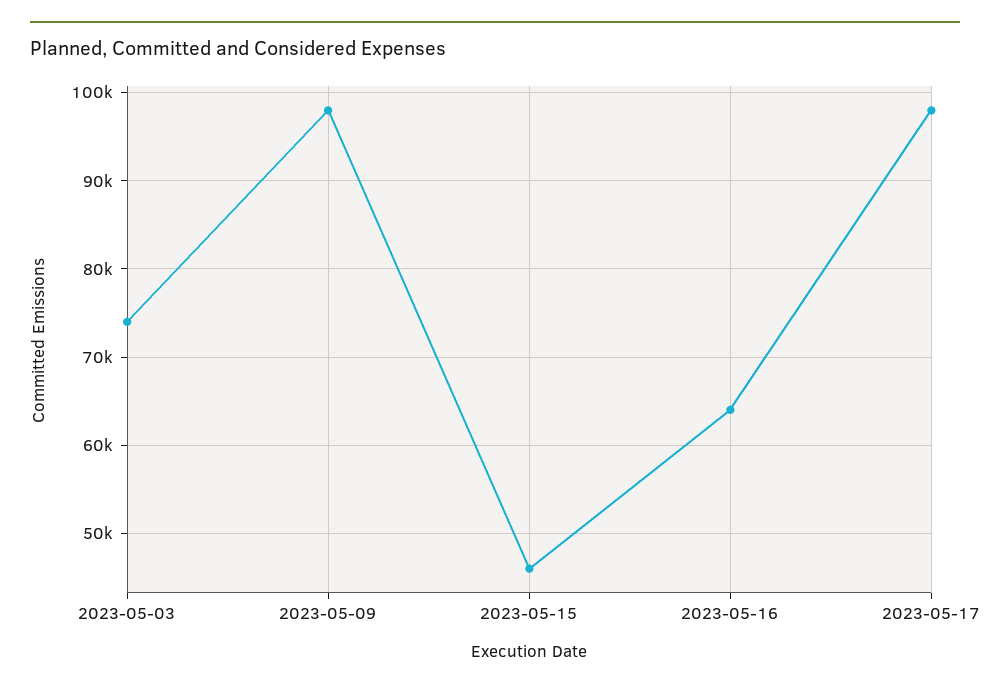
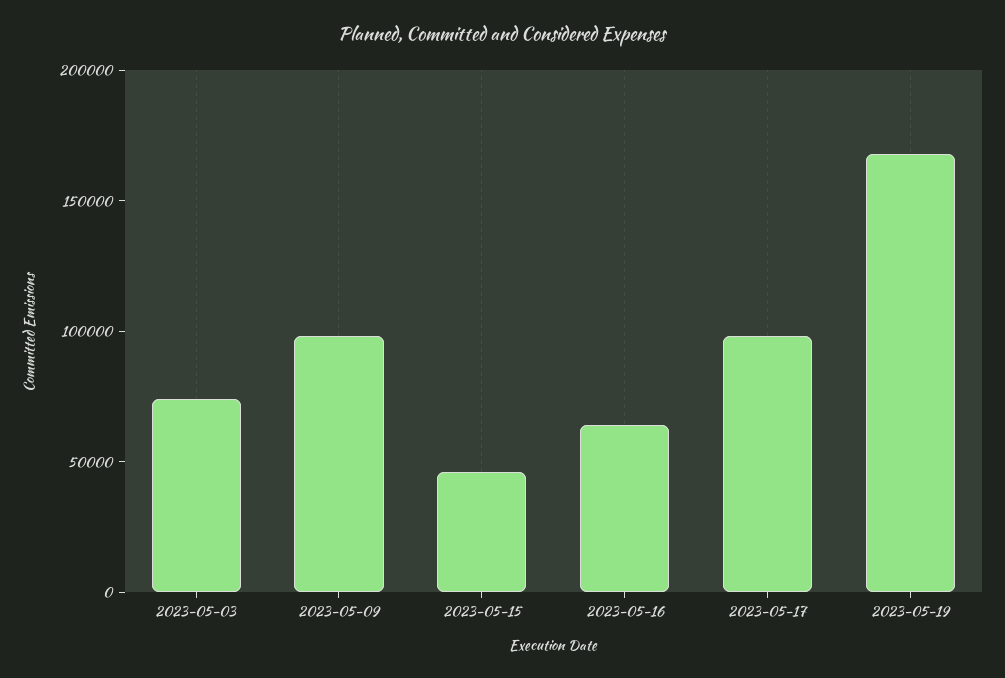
2023-05-19: none -> 170000

